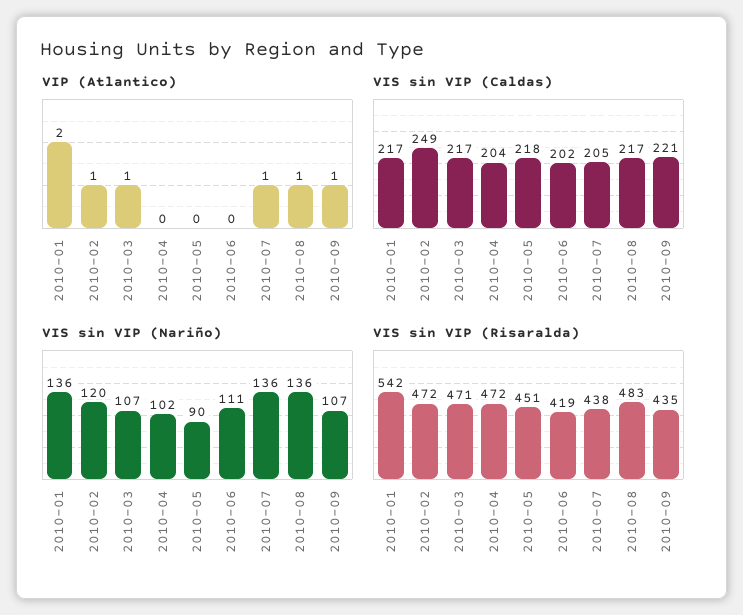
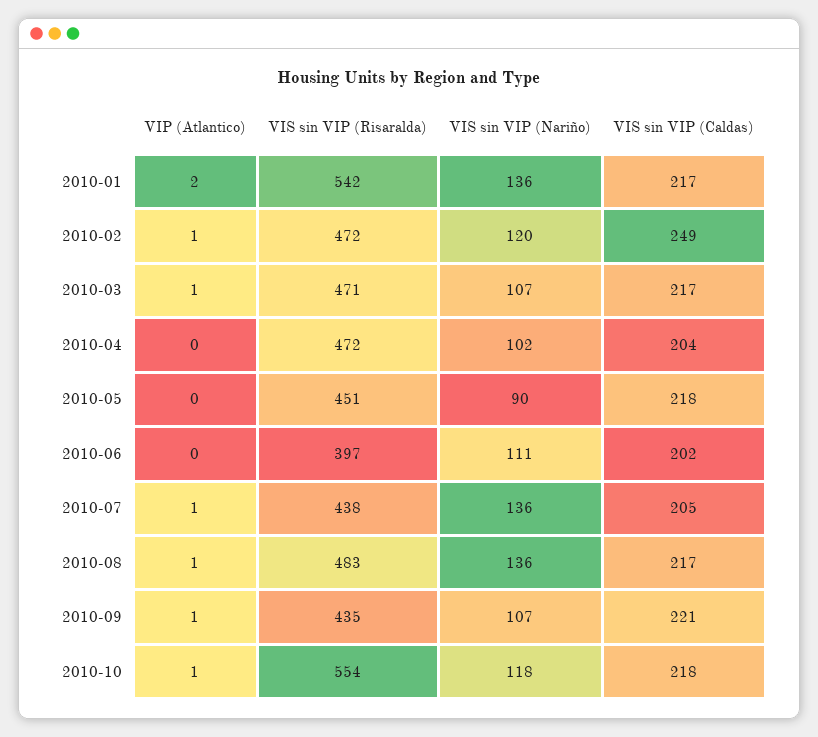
VIS sin VIP (Risaralda), 2010-06: 419 -> 397
VIP (Atlantico), 2010-10: none -> 1
VIS sin VIP (Risaralda), 2010-10: none -> 554
VIS sin VIP (Nariño), 2010-10: none -> 118
VIS sin VIP (Caldas), 2010-10: none -> 218

